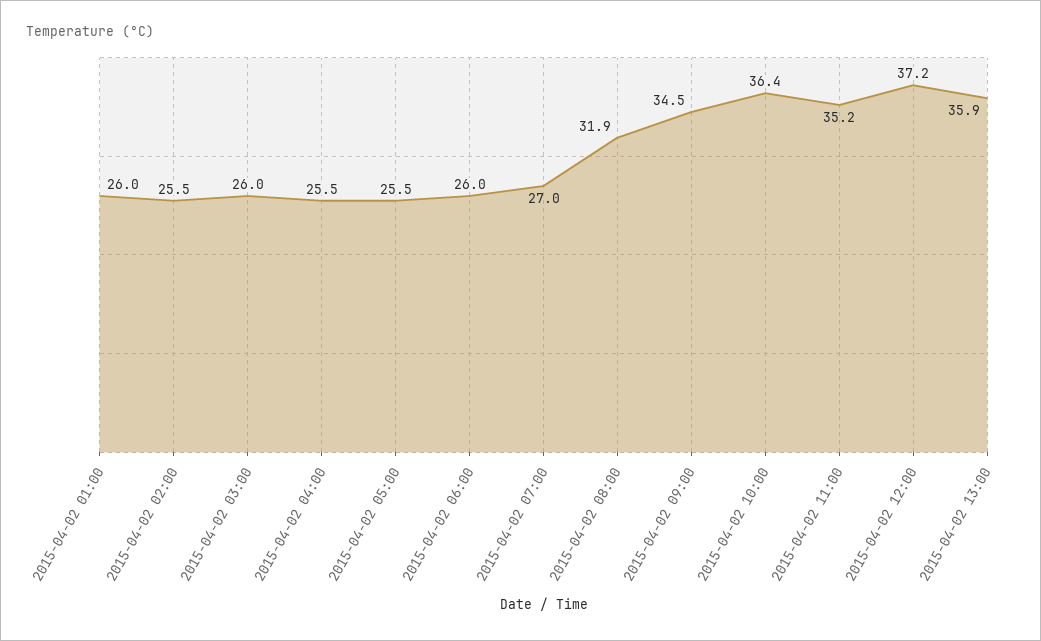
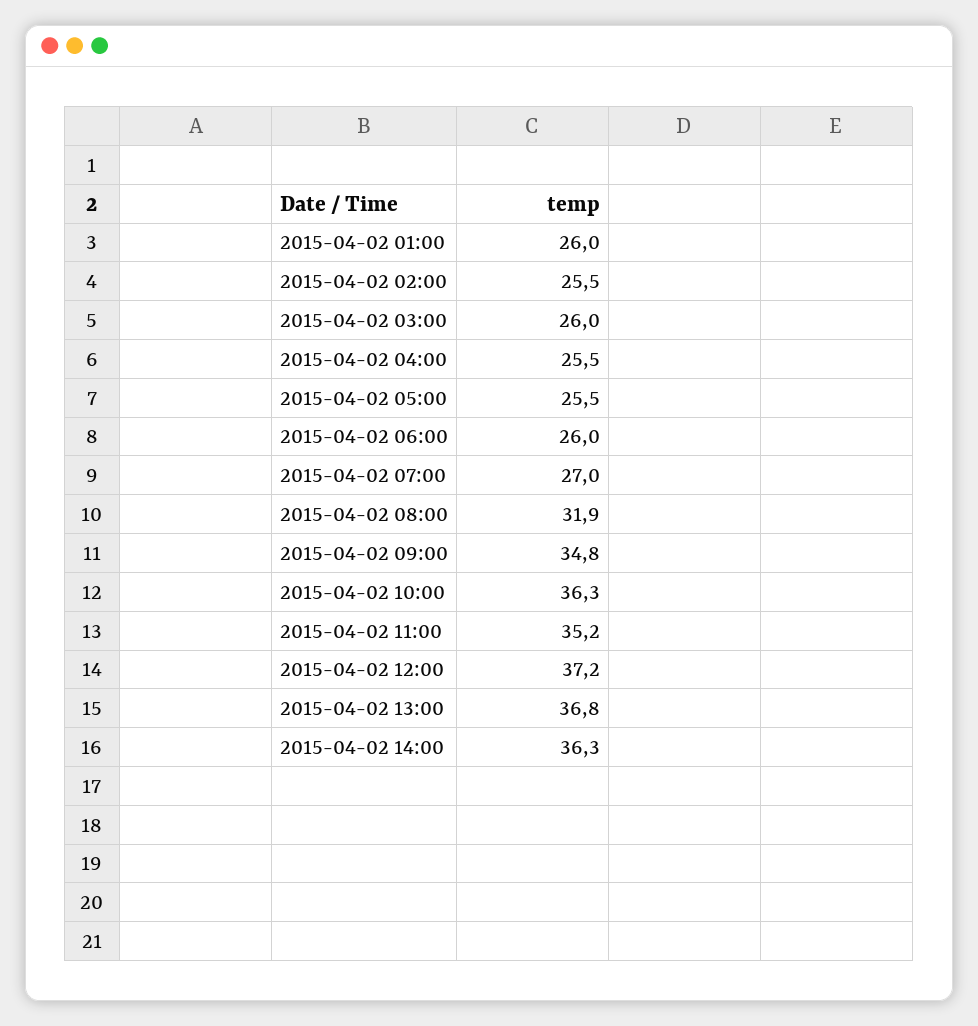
2015-04-02 09:00: 34.5 -> 34.8
2015-04-02 10:00: 36.4 -> 36.3
2015-04-02 13:00: 35.9 -> 36.8
2015-04-02 14:00: none -> 36.3

